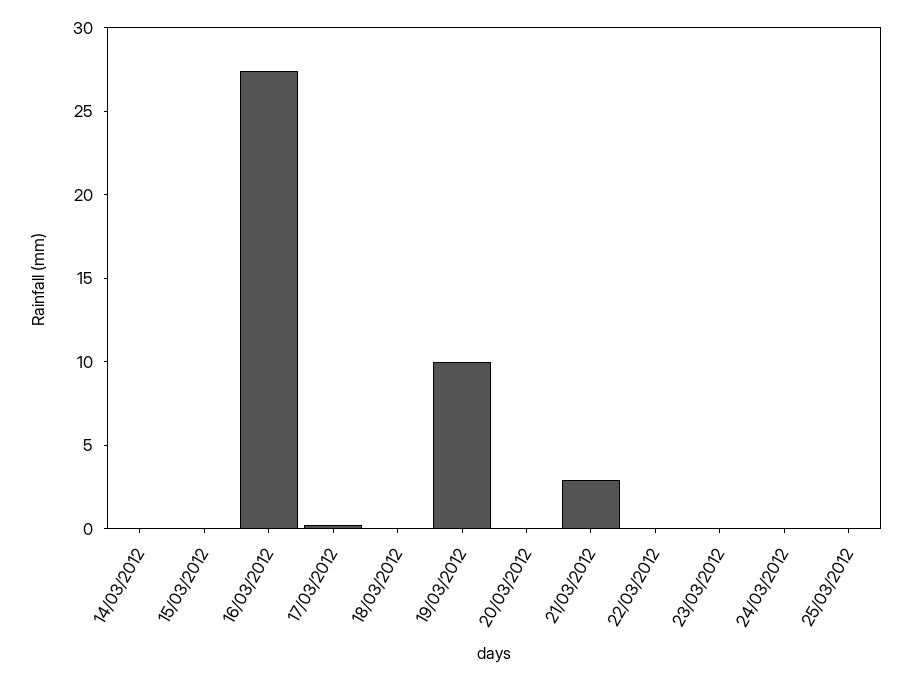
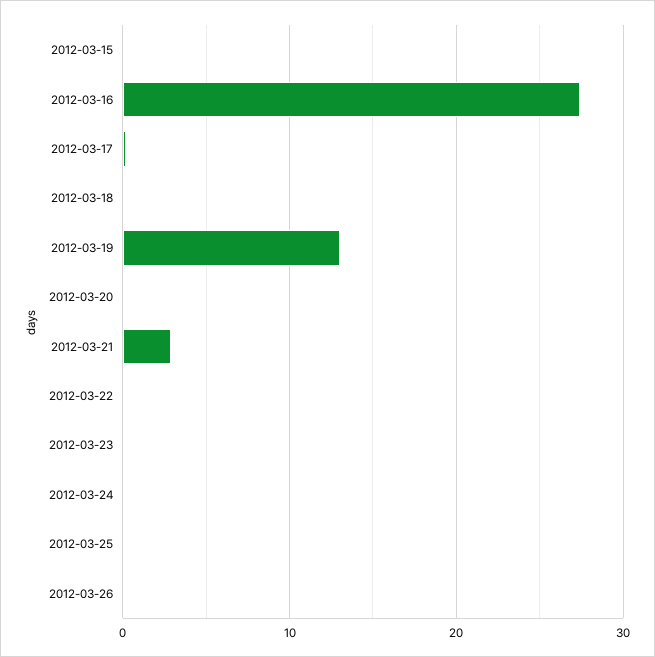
14/03/2012: 0 -> none
19/03/2012: 10 -> 13
2012-03-26: none -> 0

